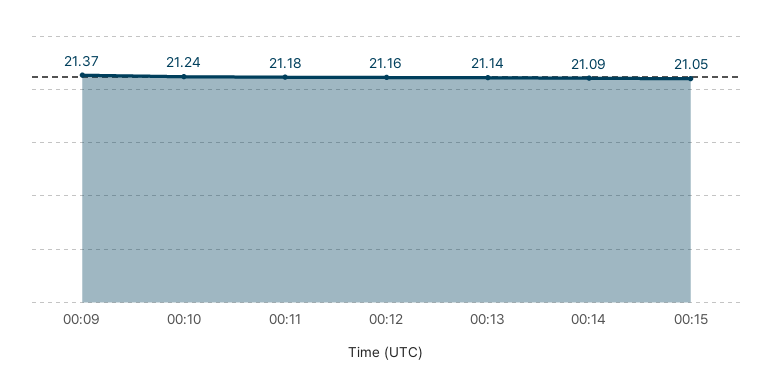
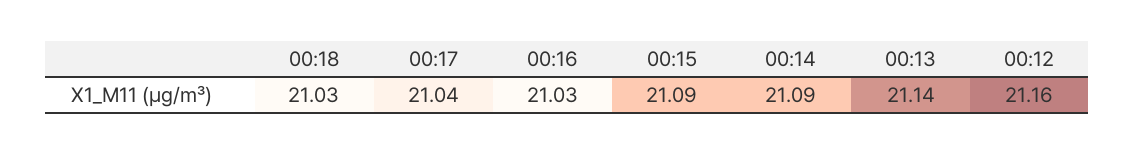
00:09: 21.37 -> none
00:10: 21.24 -> none
00:11: 21.18 -> none
00:15: 21.05 -> 21.09
00:18: none -> 21.03
00:17: none -> 21.04
00:16: none -> 21.03

